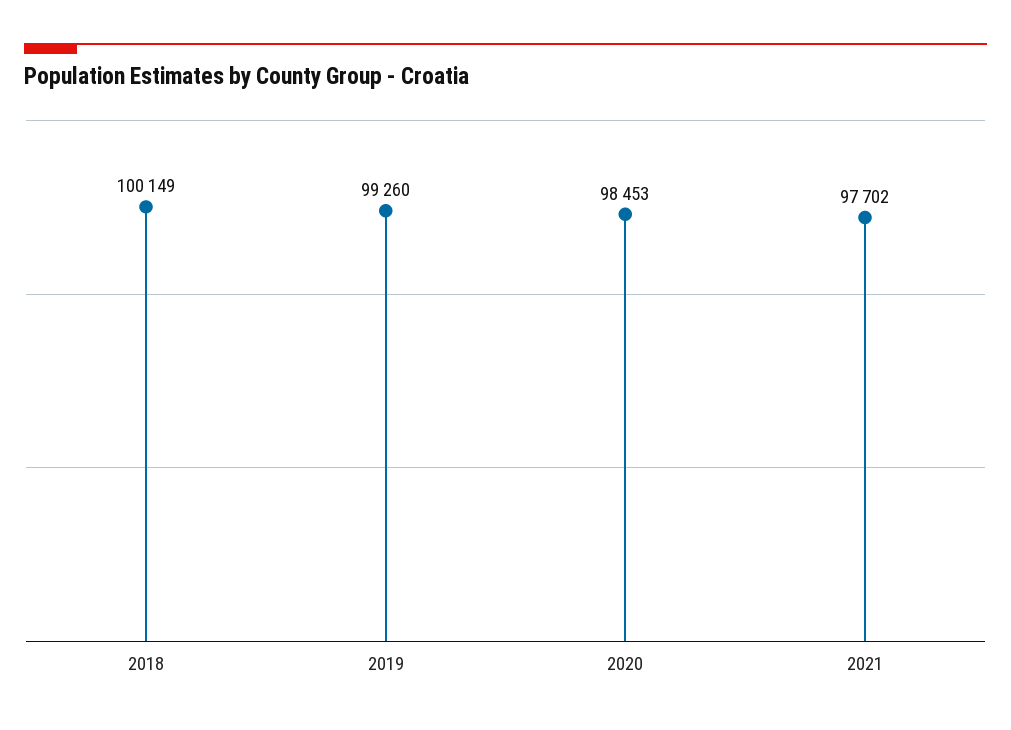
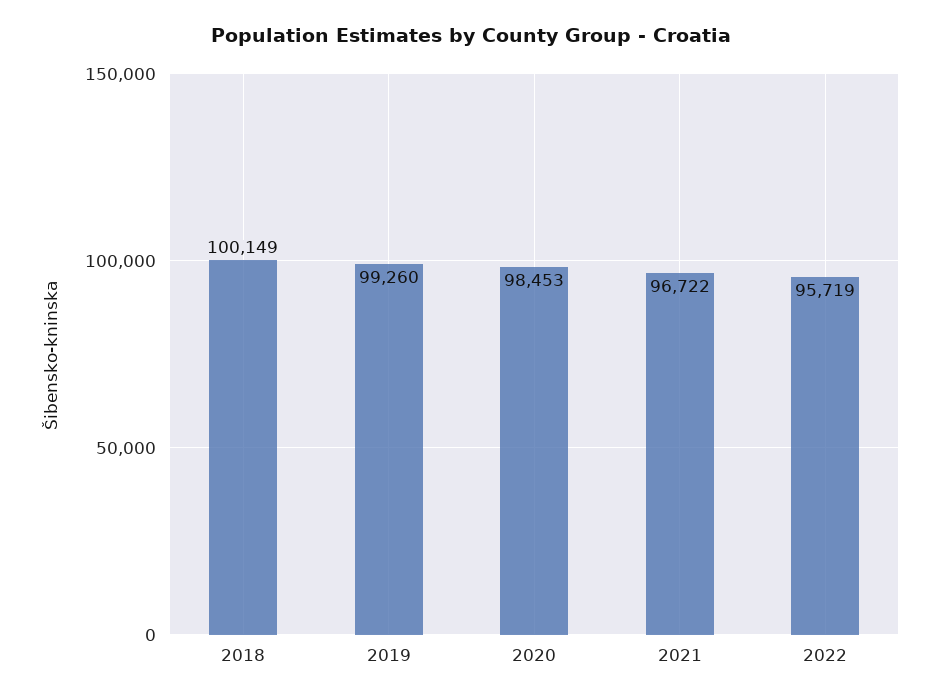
2021: 97702 -> 96722
2022: none -> 95719

